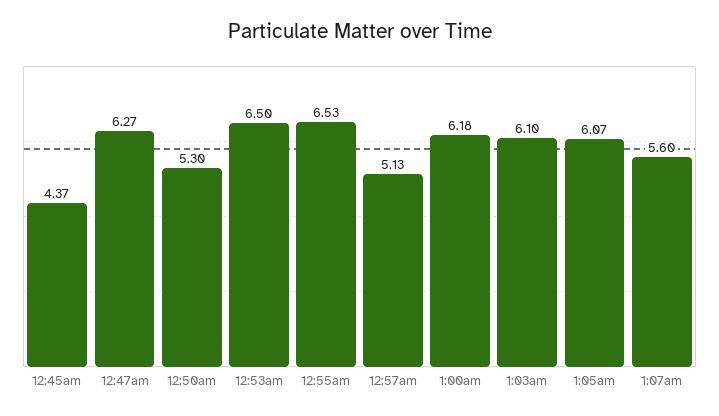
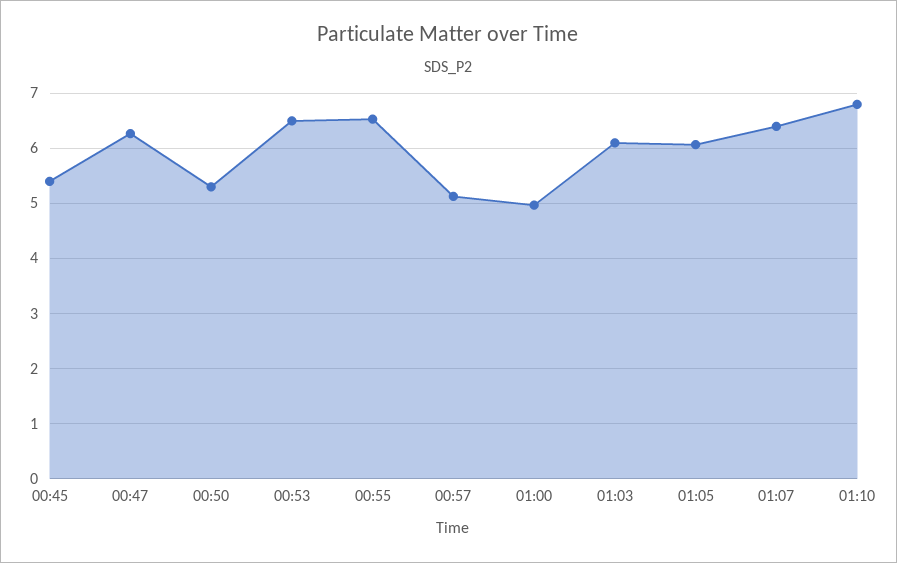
12:45am: 4.37 -> 5.4
1:00am: 6.18 -> 5
1:07am: 5.6 -> 6.4
01:10: none -> 6.8

